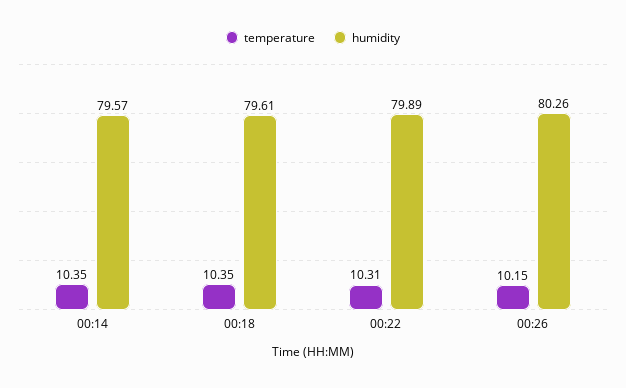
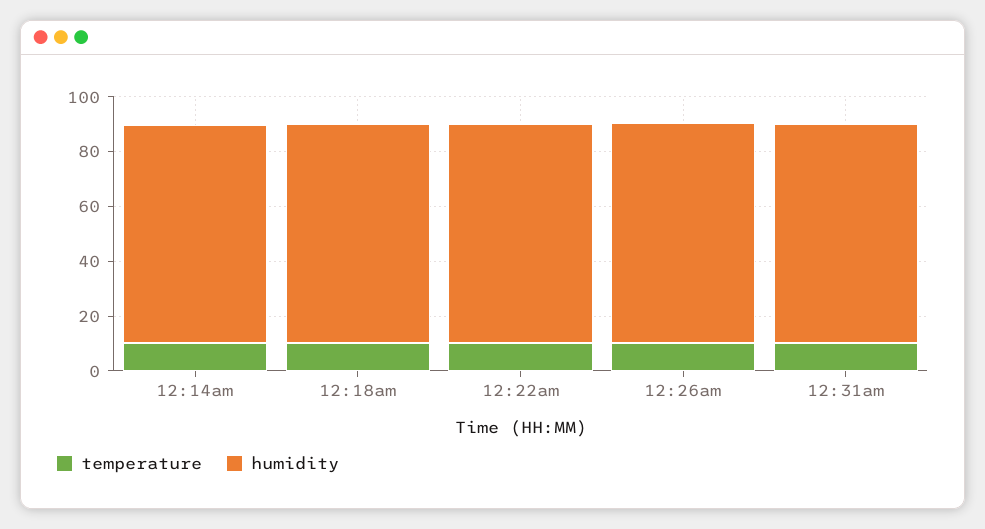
temperature, 12:31am: none -> 10
humidity, 12:31am: none -> 80

